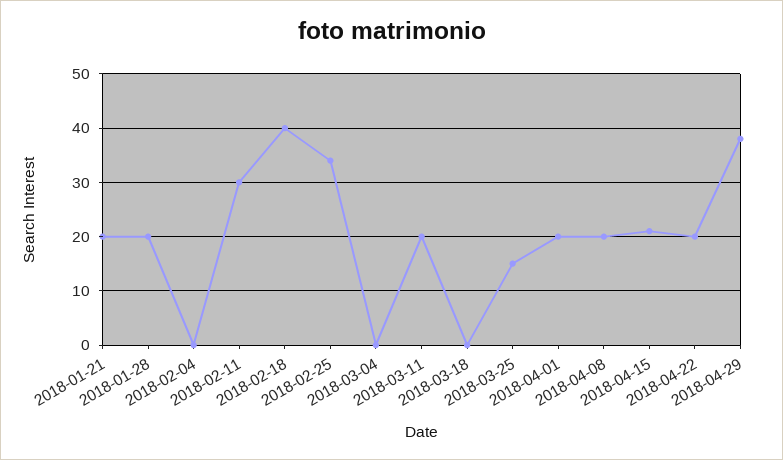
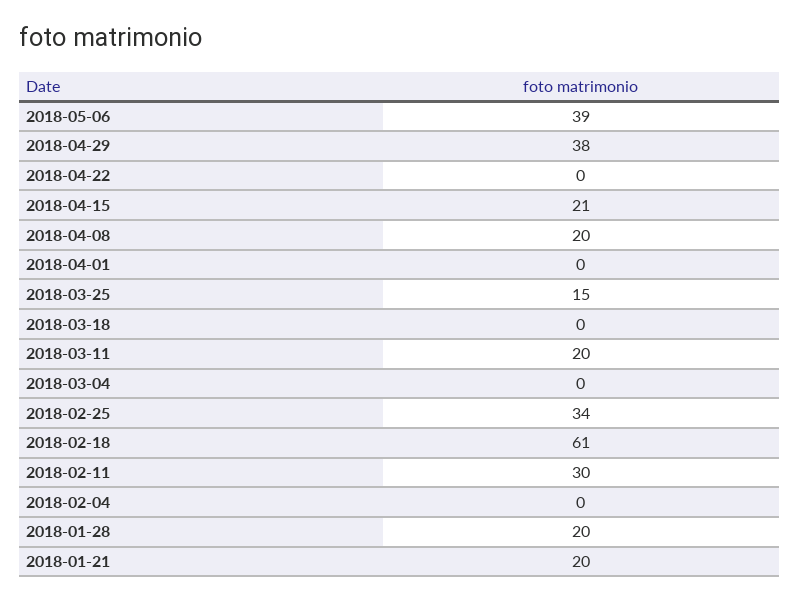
2018-02-18: 40 -> 61
2018-04-01: 20 -> 0
2018-04-22: 20 -> 0
2018-05-06: none -> 39

